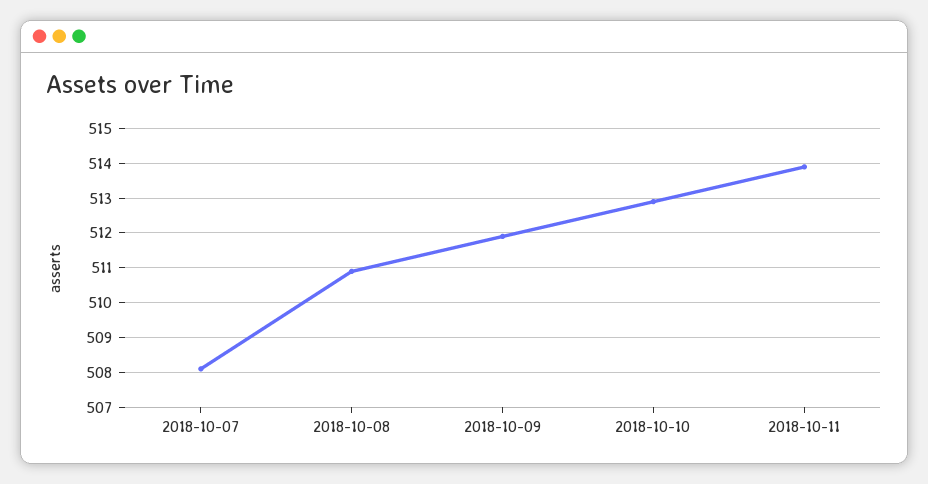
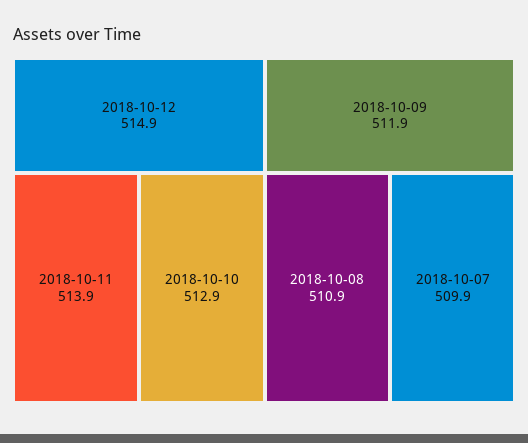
2018-10-07: 508 -> 509.9
2018-10-12: none -> 514.9

